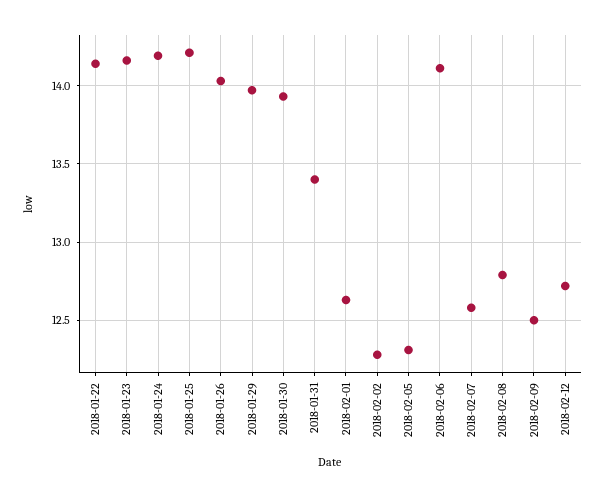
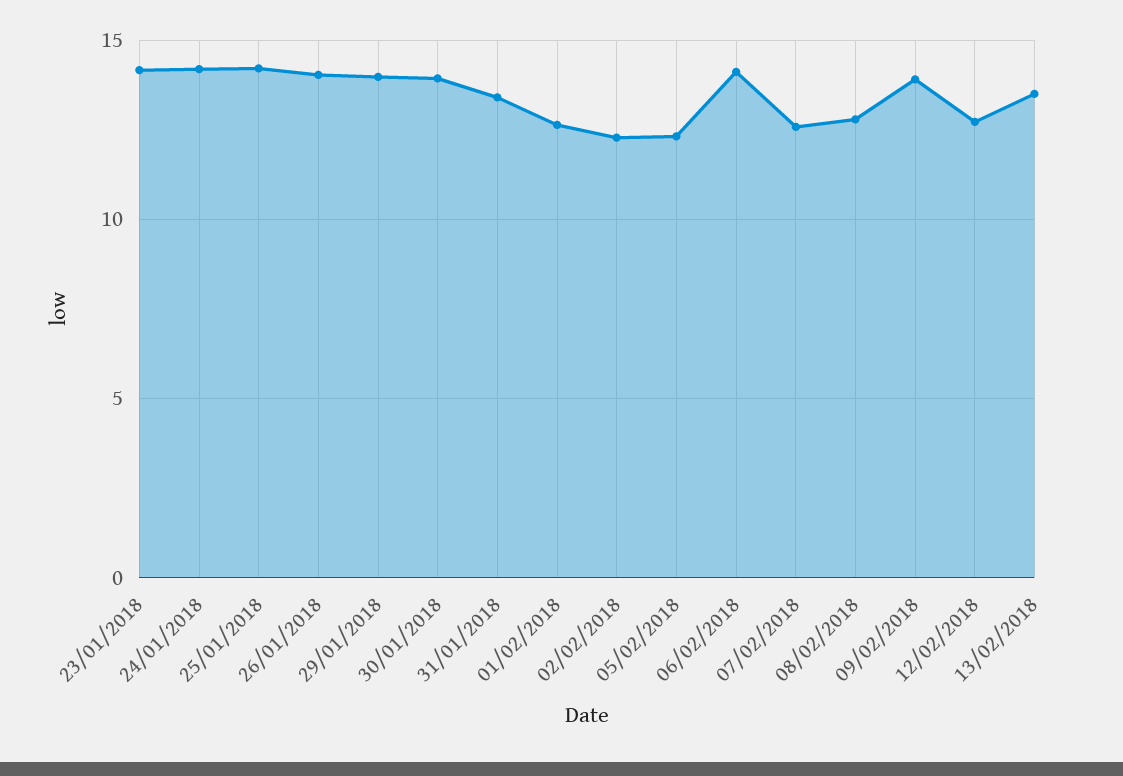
2018-01-22: 14.15 -> none
2018-02-09: 12.5 -> 14
13/02/2018: none -> 13.5

